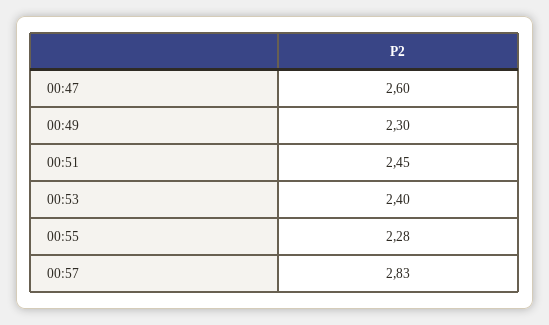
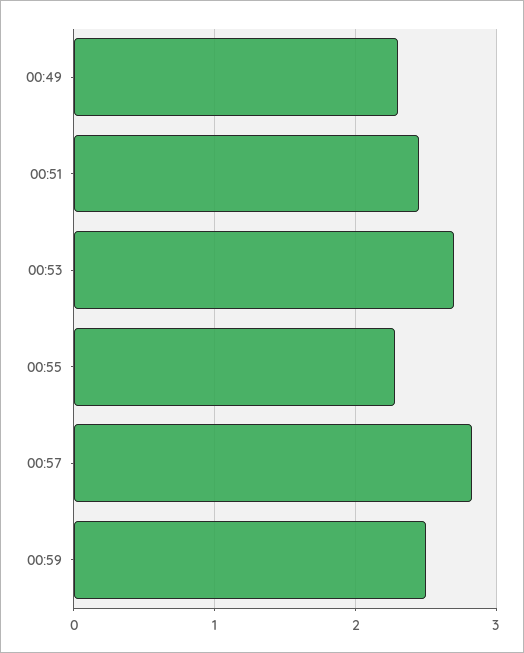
00:47: 2.6 -> none
00:53: 2.4 -> 2.7
00:59: none -> 2.5

